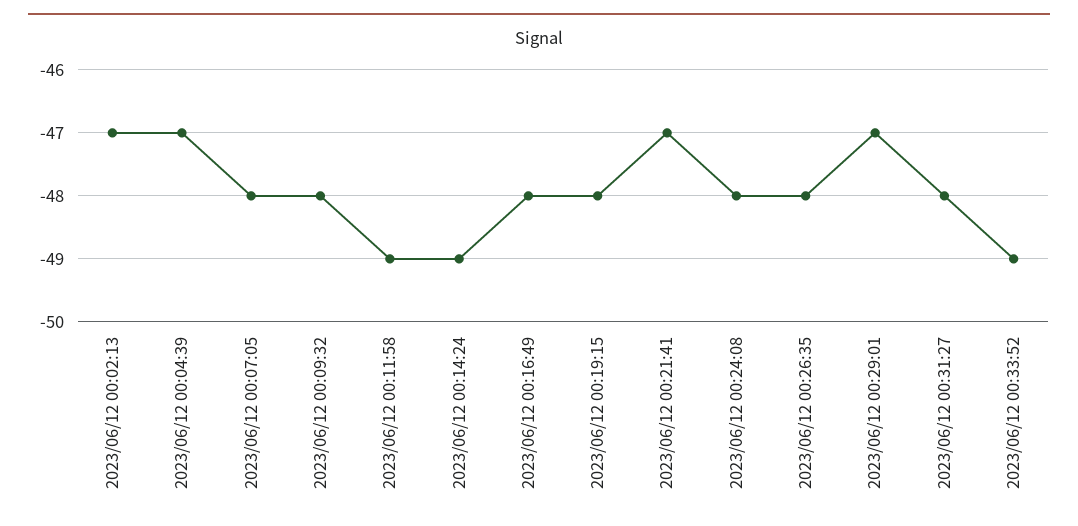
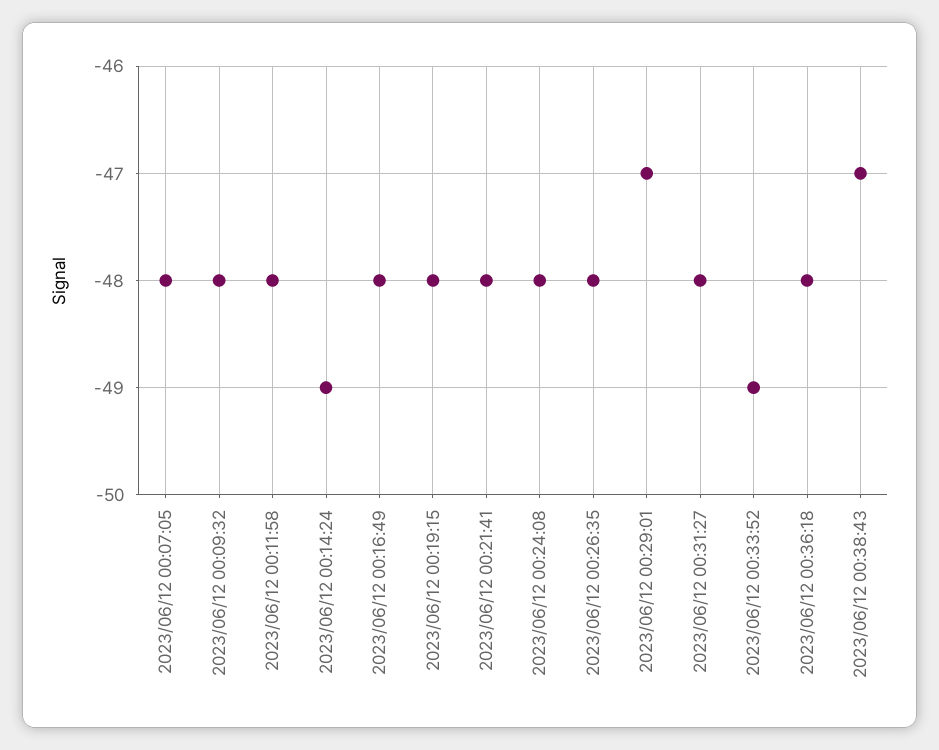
2023/06/12 00:02:13: -47 -> none
2023/06/12 00:04:39: -47 -> none
2023/06/12 00:11:58: -49 -> -48
2023/06/12 00:21:41: -47 -> -48
2023/06/12 00:36:18: none -> -48
2023/06/12 00:38:43: none -> -47

